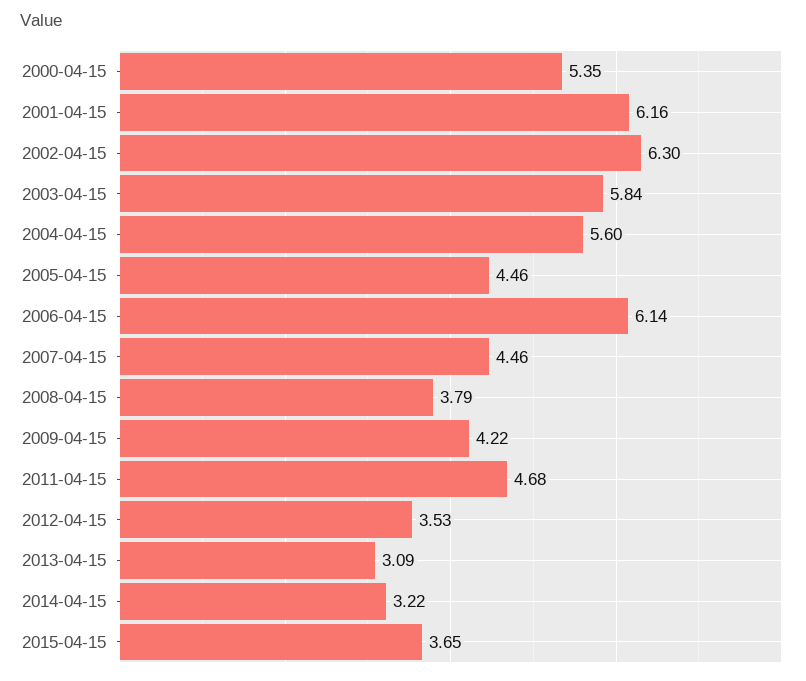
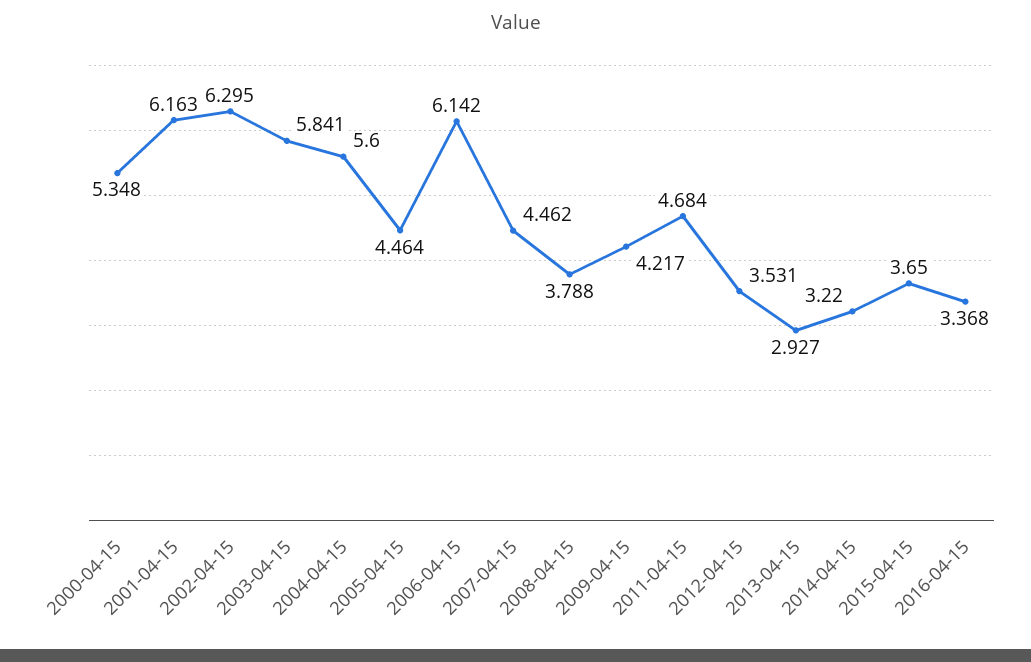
2013-04-15: 3.09 -> 2.927
2016-04-15: none -> 3.368

